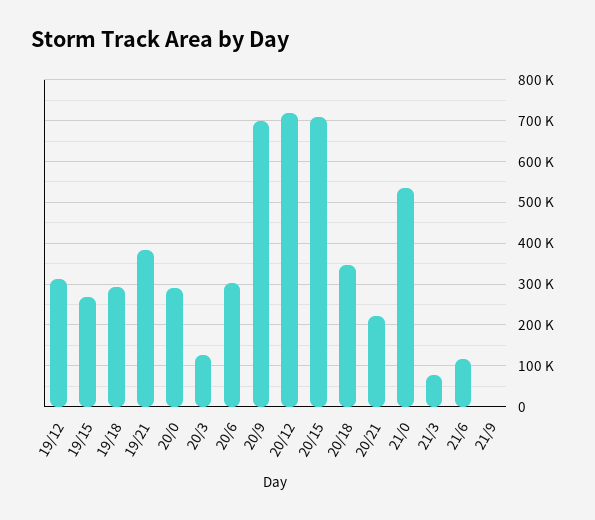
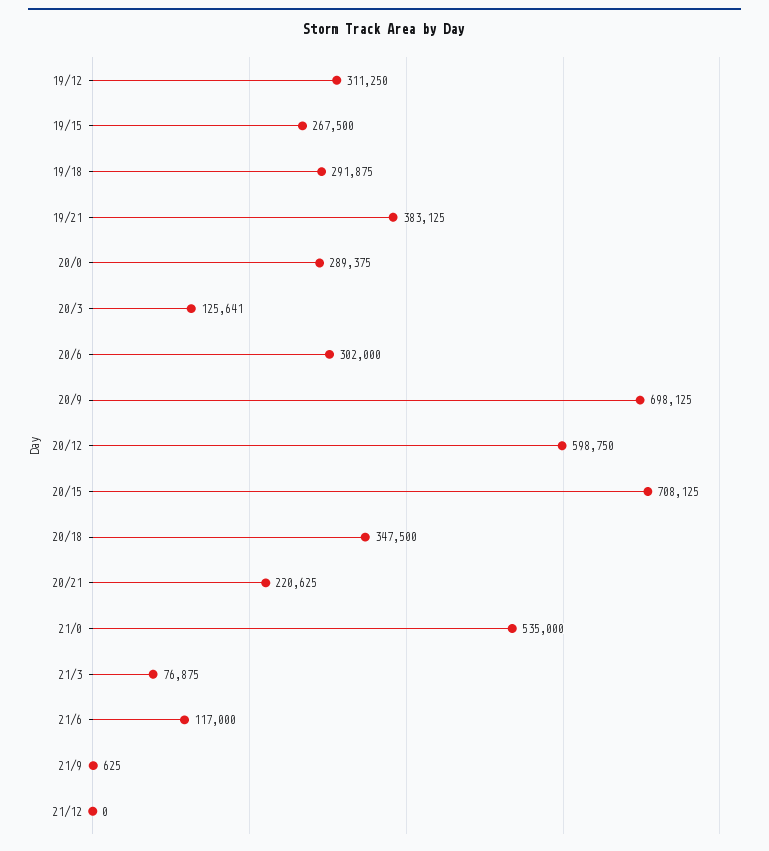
20/12: 720000 -> 598750
21/12: none -> 0

